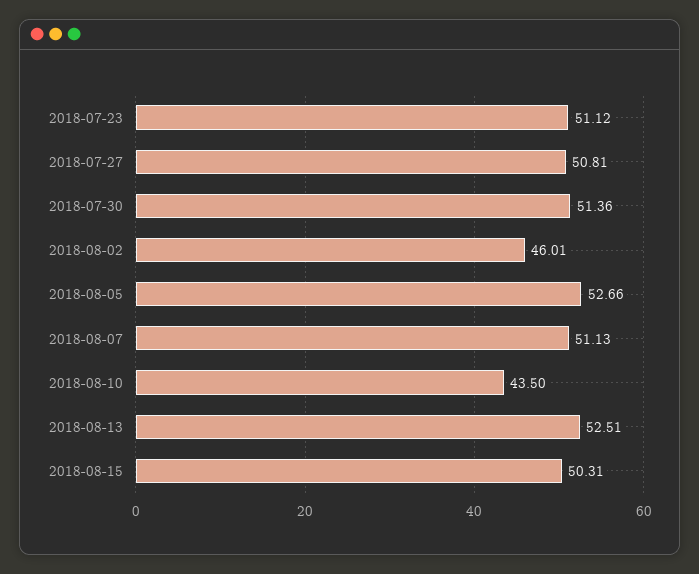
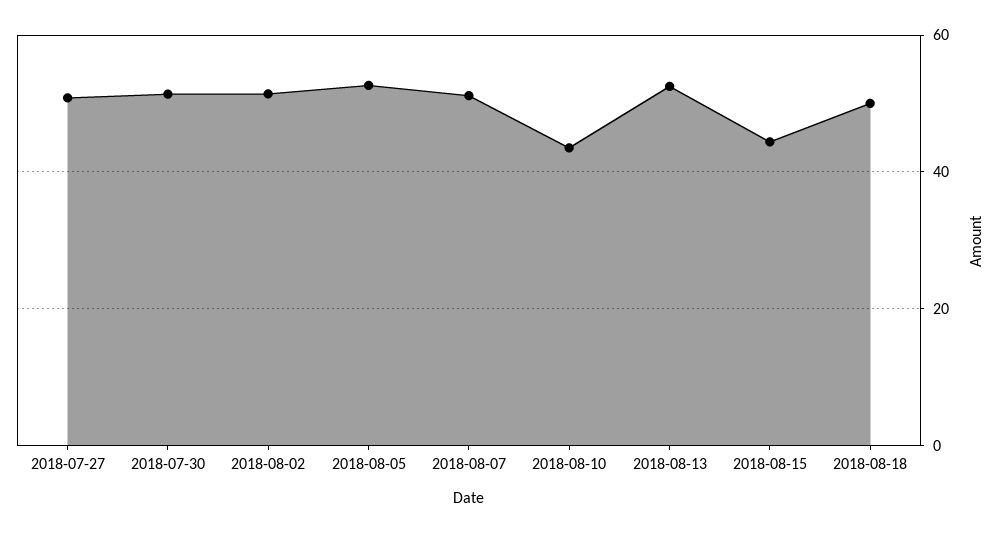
2018-07-23: 51.12 -> none
2018-08-02: 46.01 -> 52
2018-08-15: 50.31 -> 44
2018-08-18: none -> 50

